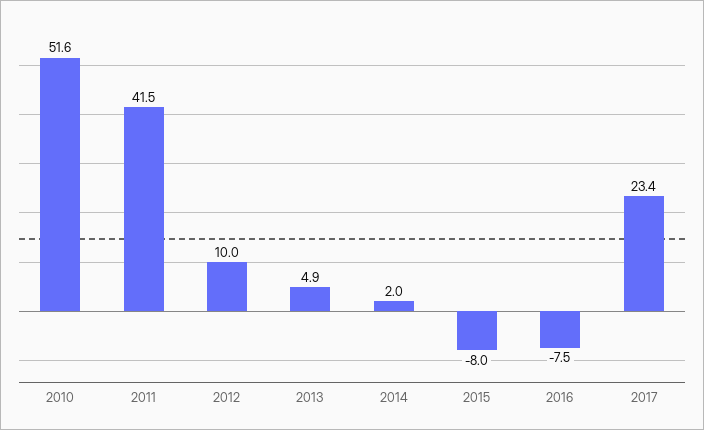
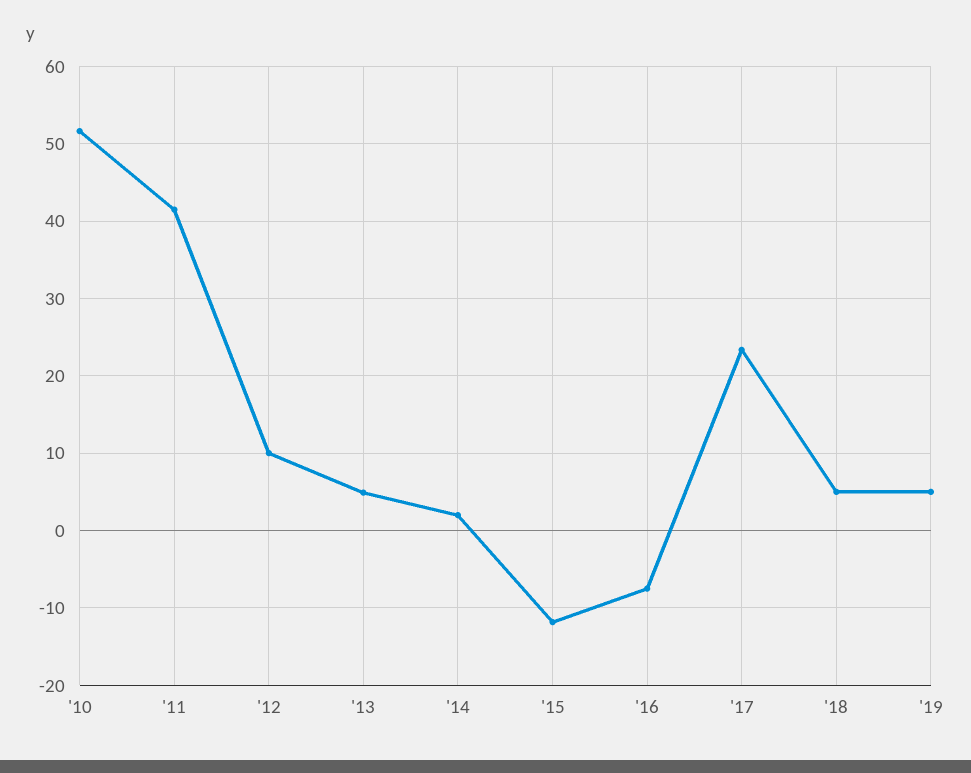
2015: -8 -> -12
'18: none -> 5
'19: none -> 5

